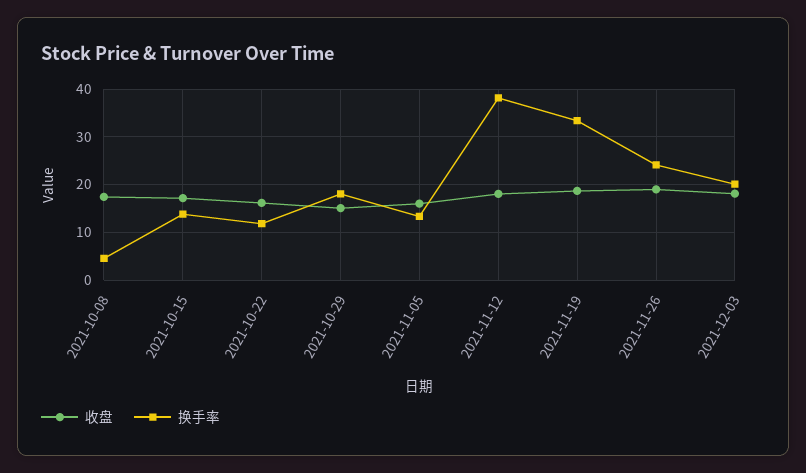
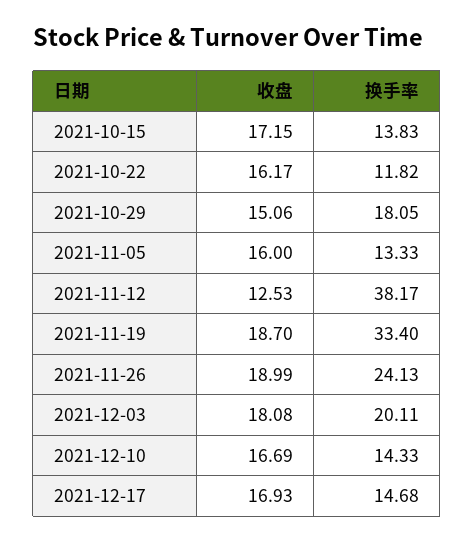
收盘, 2021-10-08: 18 -> none
换手率, 2021-10-08: 4 -> none
收盘, 2021-11-12: 18 -> 12.53
收盘, 2021-12-10: none -> 16.69
换手率, 2021-12-10: none -> 14.33
收盘, 2021-12-17: none -> 16.93
换手率, 2021-12-17: none -> 14.68

